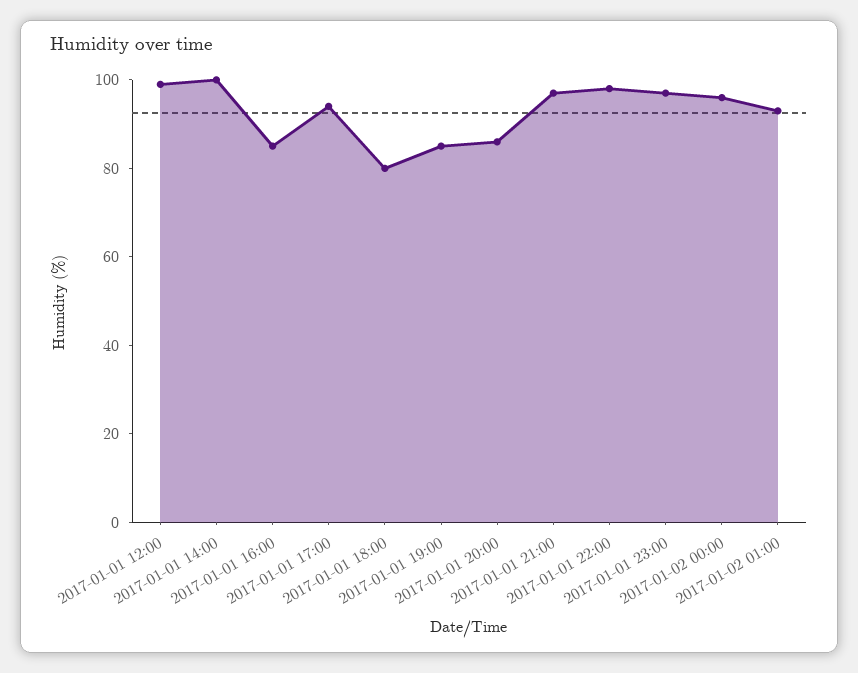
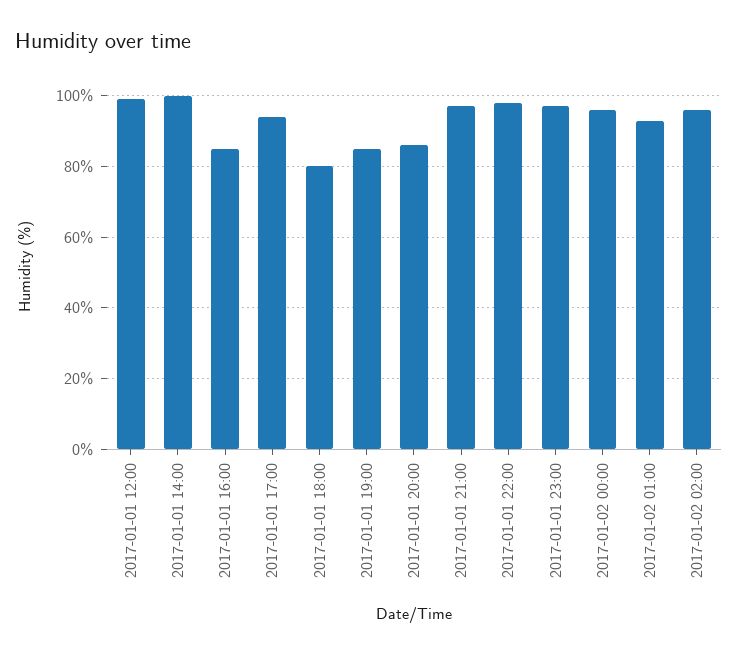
2017-01-02 02:00: none -> 95

